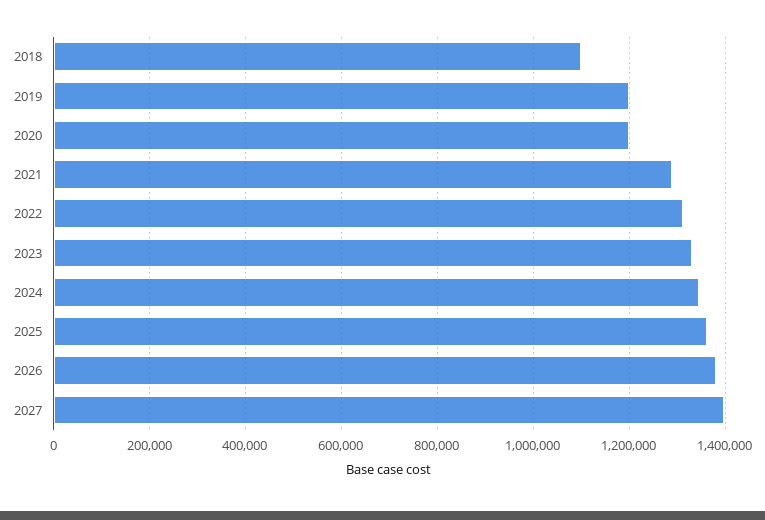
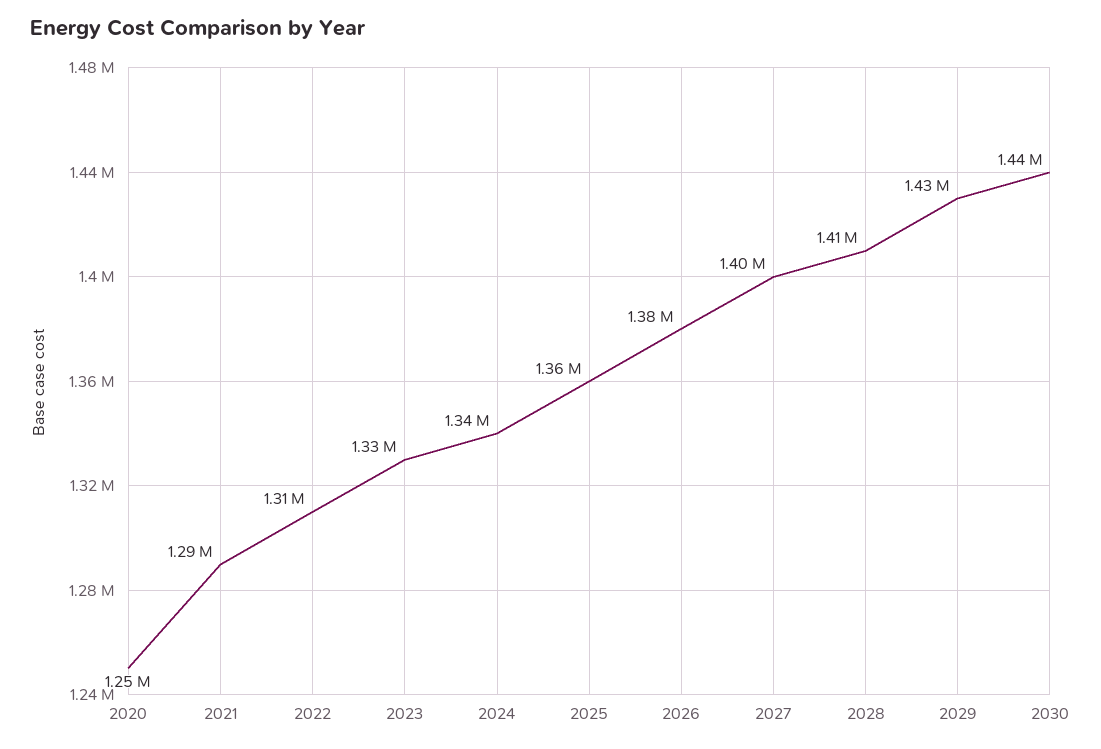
2018: 1100000 -> none
2019: 1200000 -> none
2020: 1200000 -> 1250000
2028: none -> 1410000
2029: none -> 1430000
2030: none -> 1440000

